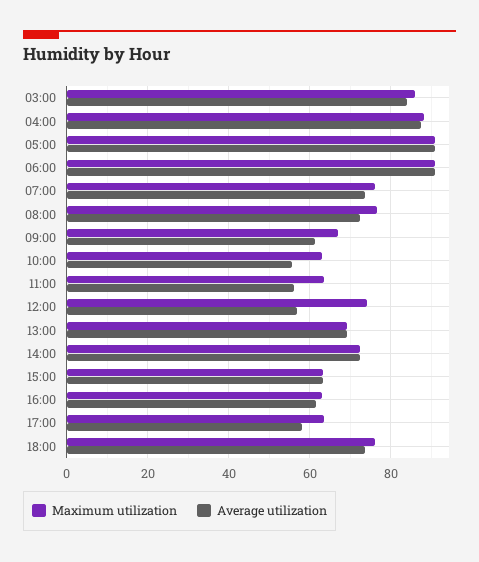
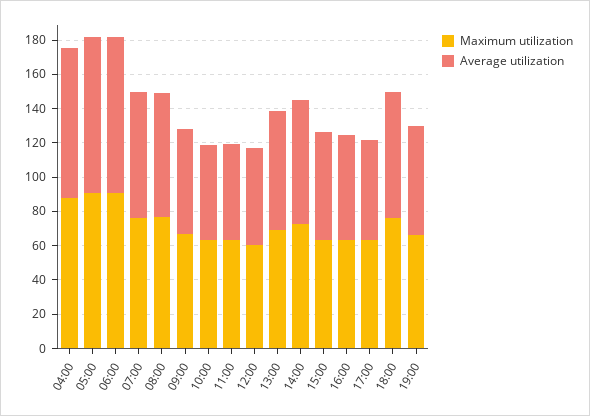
Maximum utilization, 03:00: 86 -> none
Average utilization, 03:00: 84 -> none
Maximum utilization, 12:00: 74 -> 60
Maximum utilization, 19:00: none -> 65
Average utilization, 19:00: none -> 65

